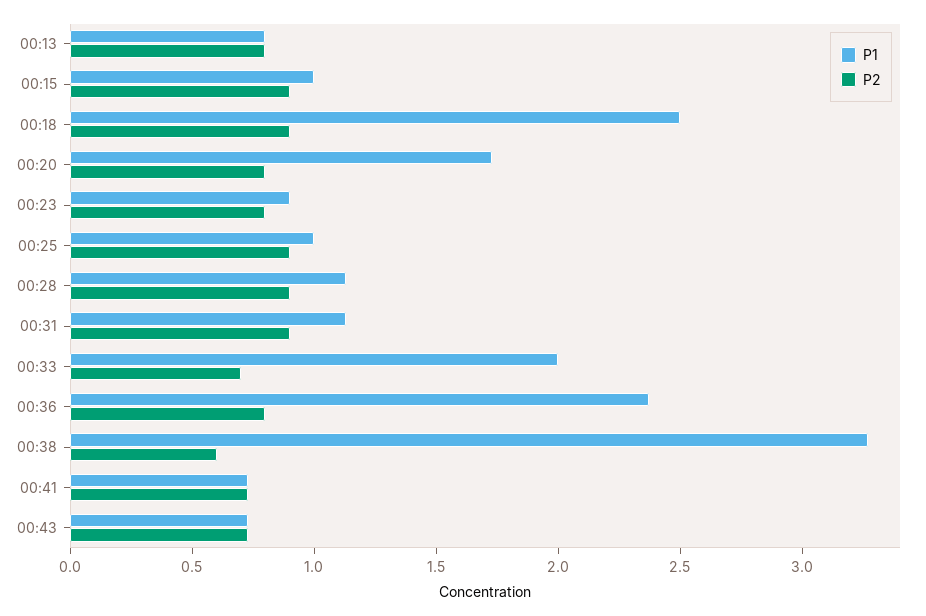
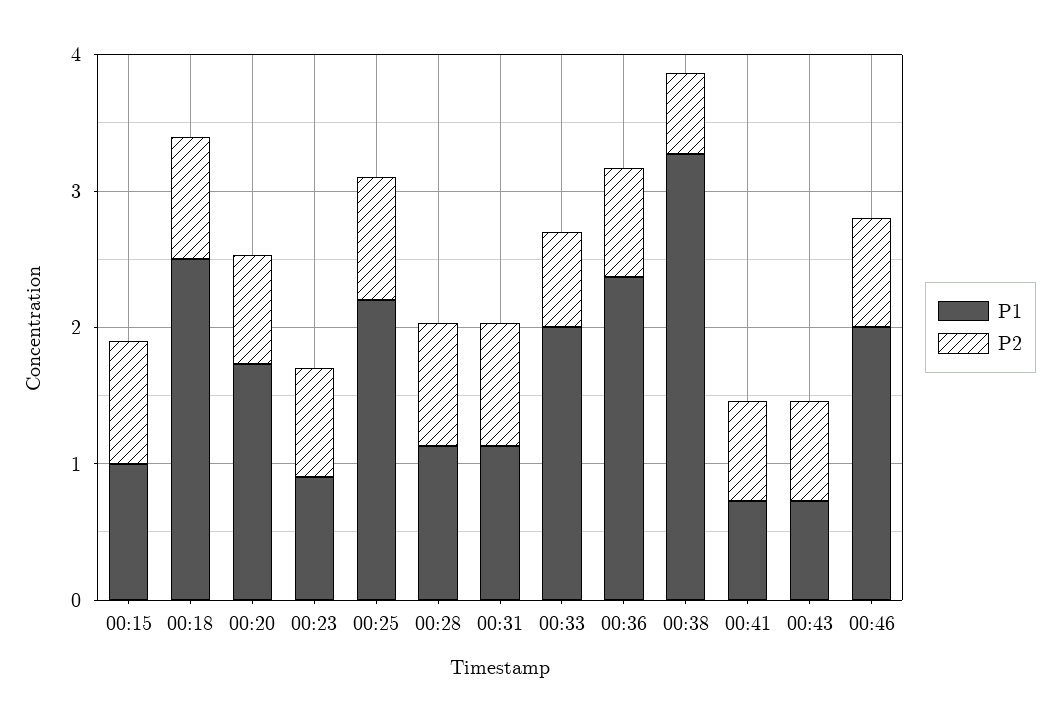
P1, 00:13: 0.8 -> none
P2, 00:13: 0.8 -> none
P1, 00:25: 1 -> 2.2
P1, 00:46: none -> 2
P2, 00:46: none -> 0.8

